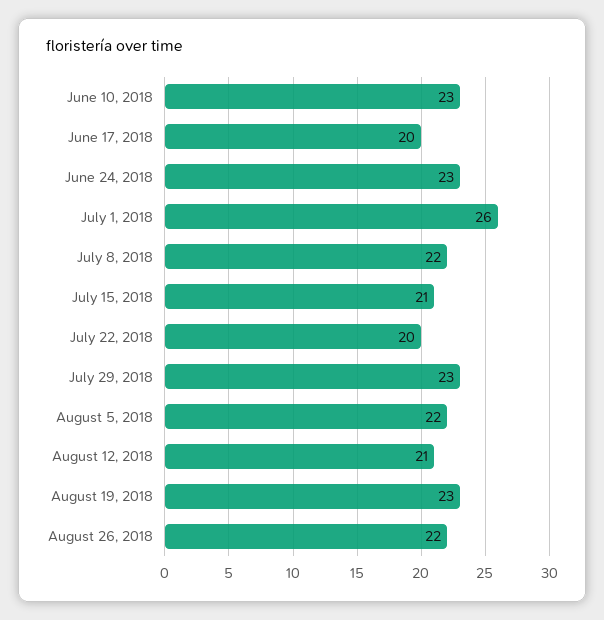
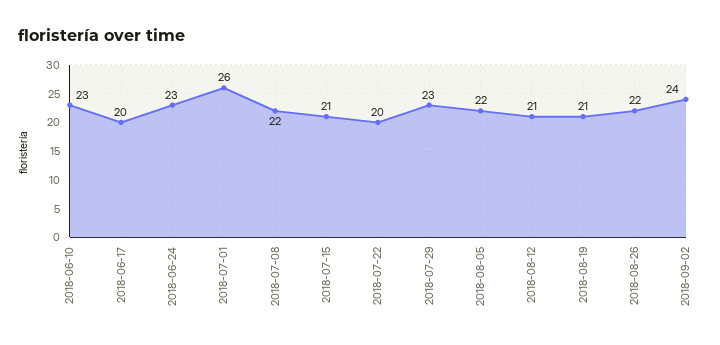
August 19, 2018: 23 -> 21
2018-09-02: none -> 24

